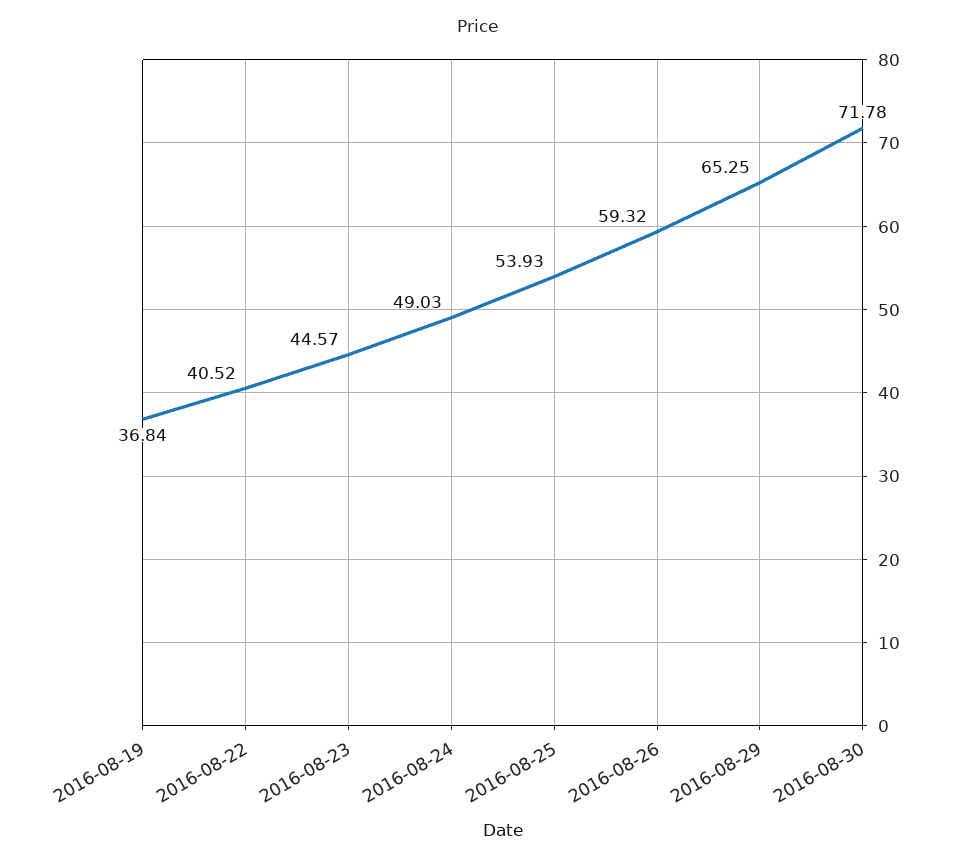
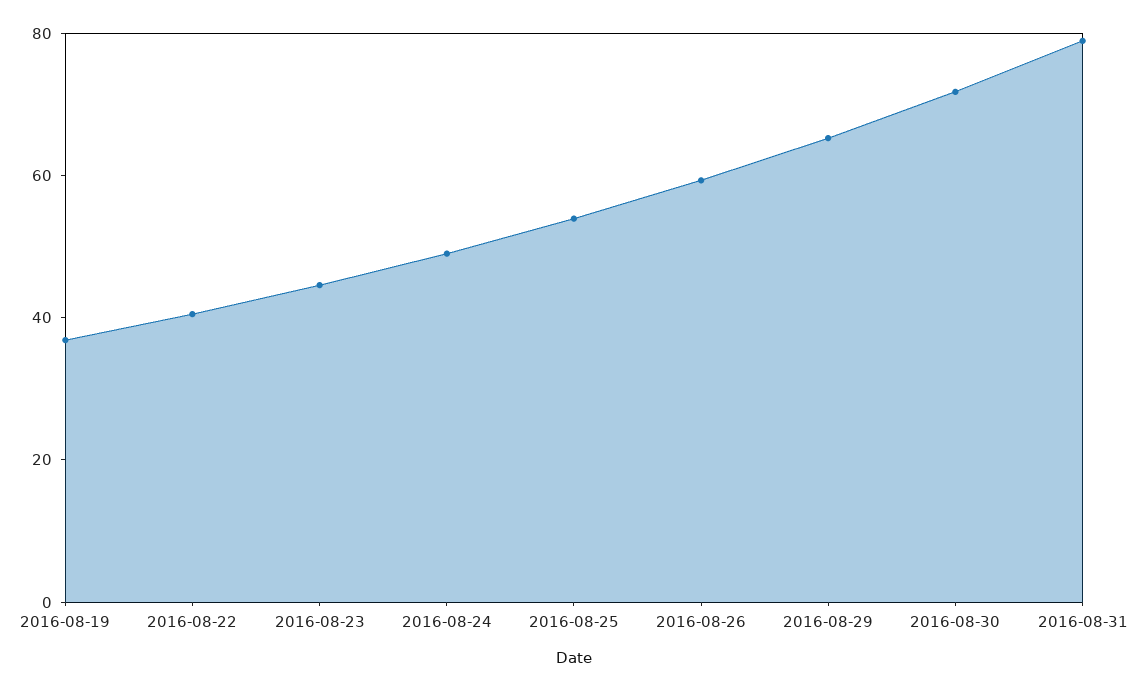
2016-08-31: none -> 80

